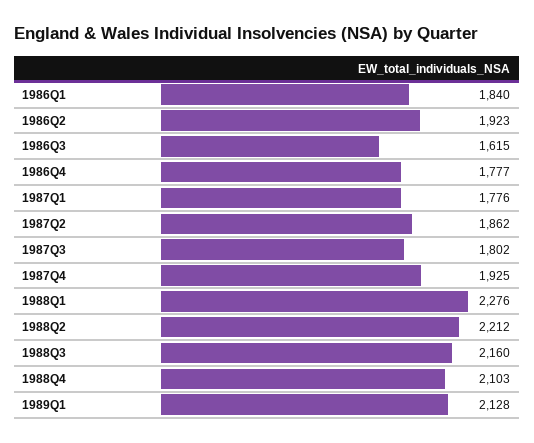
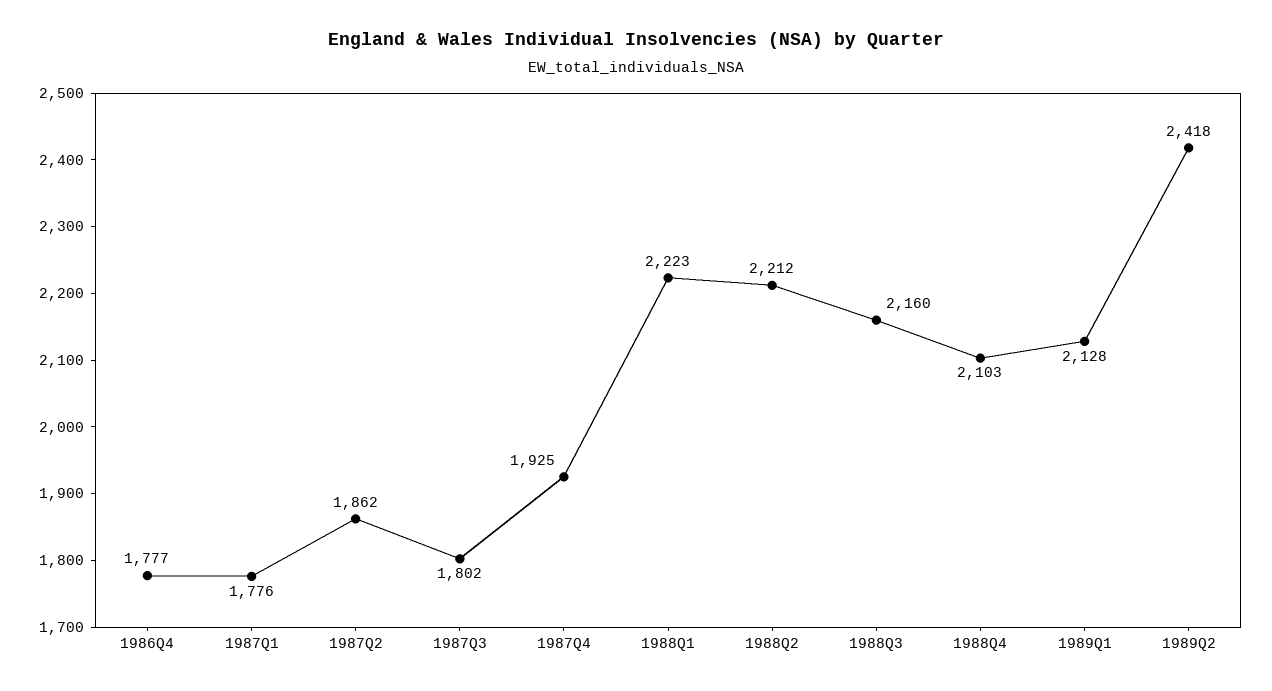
1986Q1: 1840 -> none
1986Q2: 1923 -> none
1986Q3: 1615 -> none
1988Q1: 2276 -> 2223
1989Q2: none -> 2418

